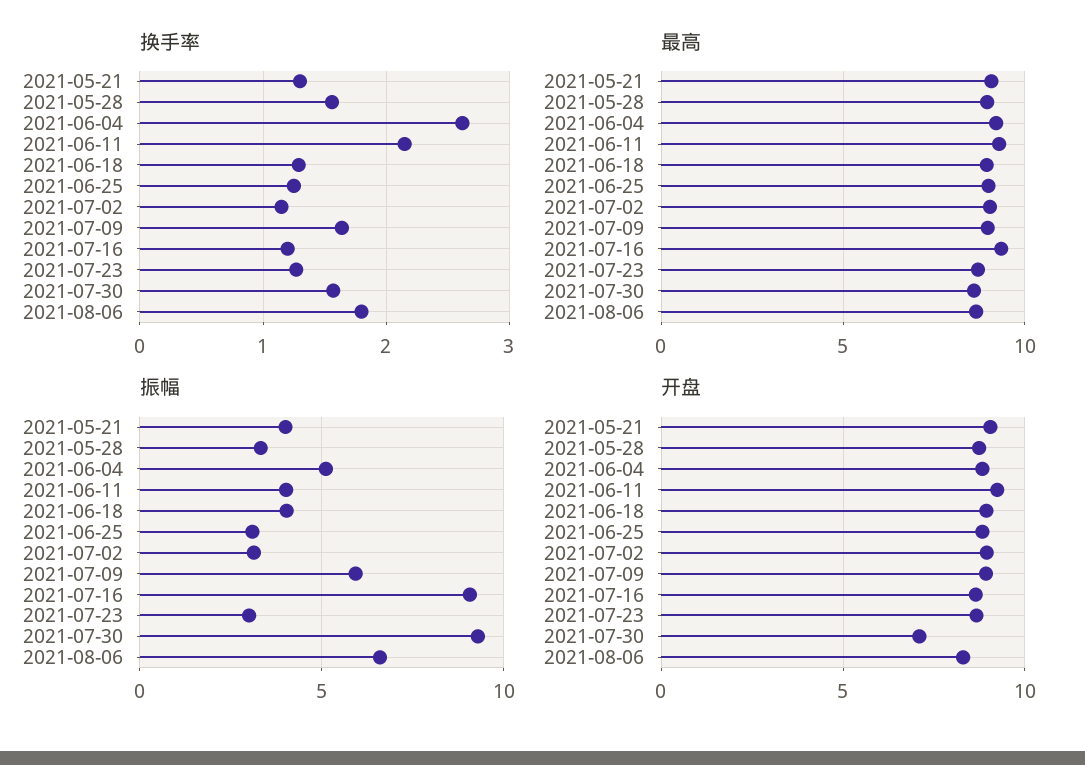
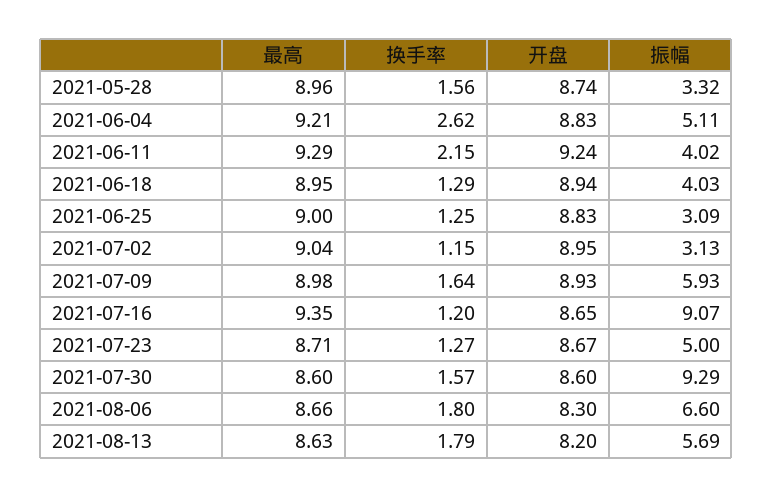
换手率, 2021-05-21: 1.3 -> none
最高, 2021-05-21: 9 -> none
振幅, 2021-05-21: 4 -> none
振幅, 2021-07-23: 3 -> 5
开盘, 2021-05-21: 9 -> none
开盘, 2021-07-30: 7 -> 8.6
最高, 2021-08-13: none -> 8.63
换手率, 2021-08-13: none -> 1.79
开盘, 2021-08-13: none -> 8.2
振幅, 2021-08-13: none -> 5.69

